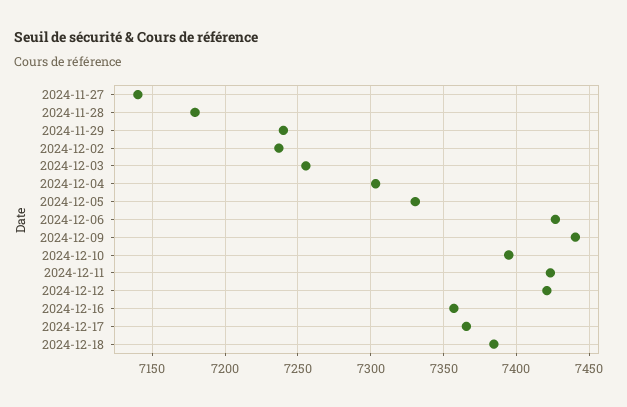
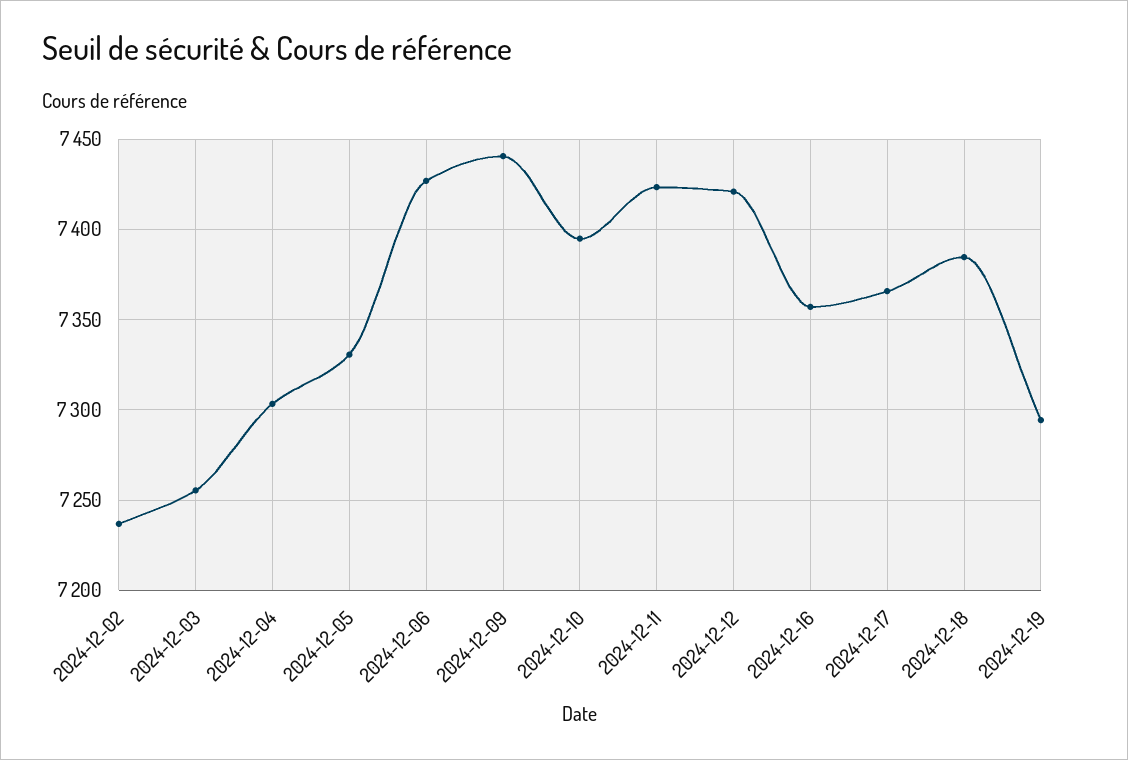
2024-11-27: 7140 -> none
2024-11-28: 7180 -> none
2024-11-29: 7240 -> none
2024-12-19: none -> 7295

